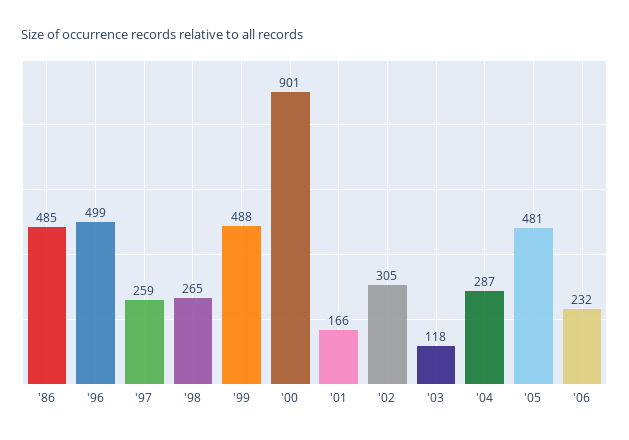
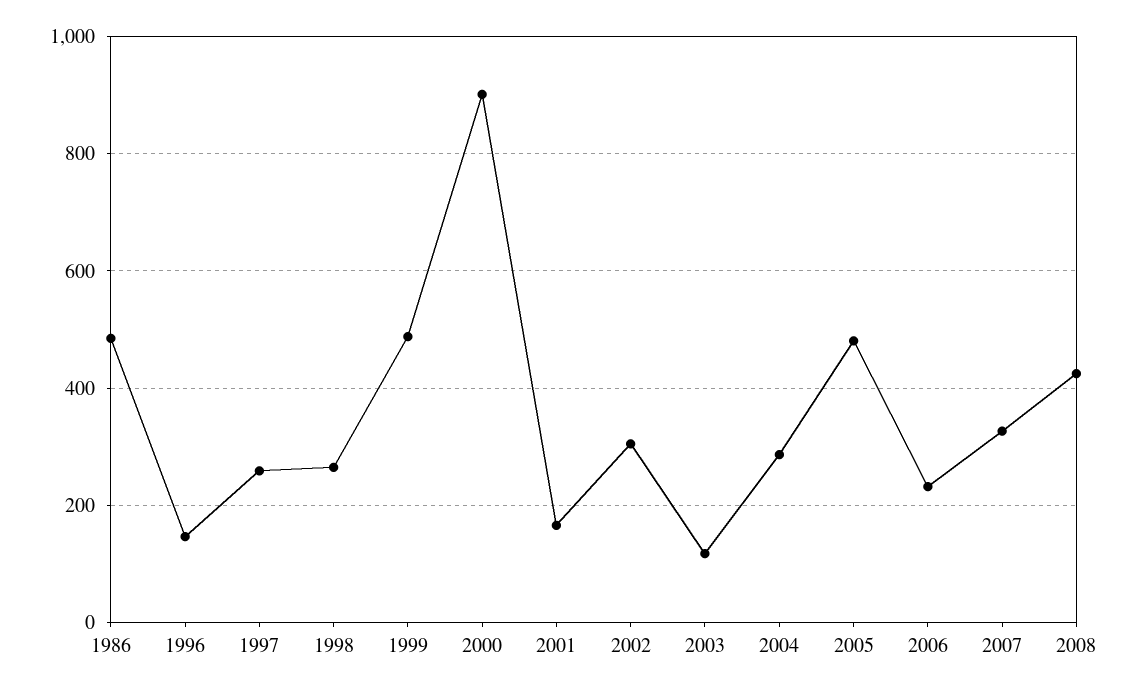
'96: 499 -> 140
2007: none -> 320
2008: none -> 420

